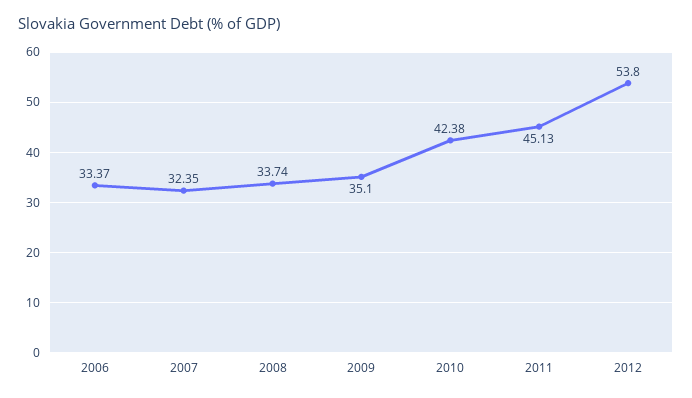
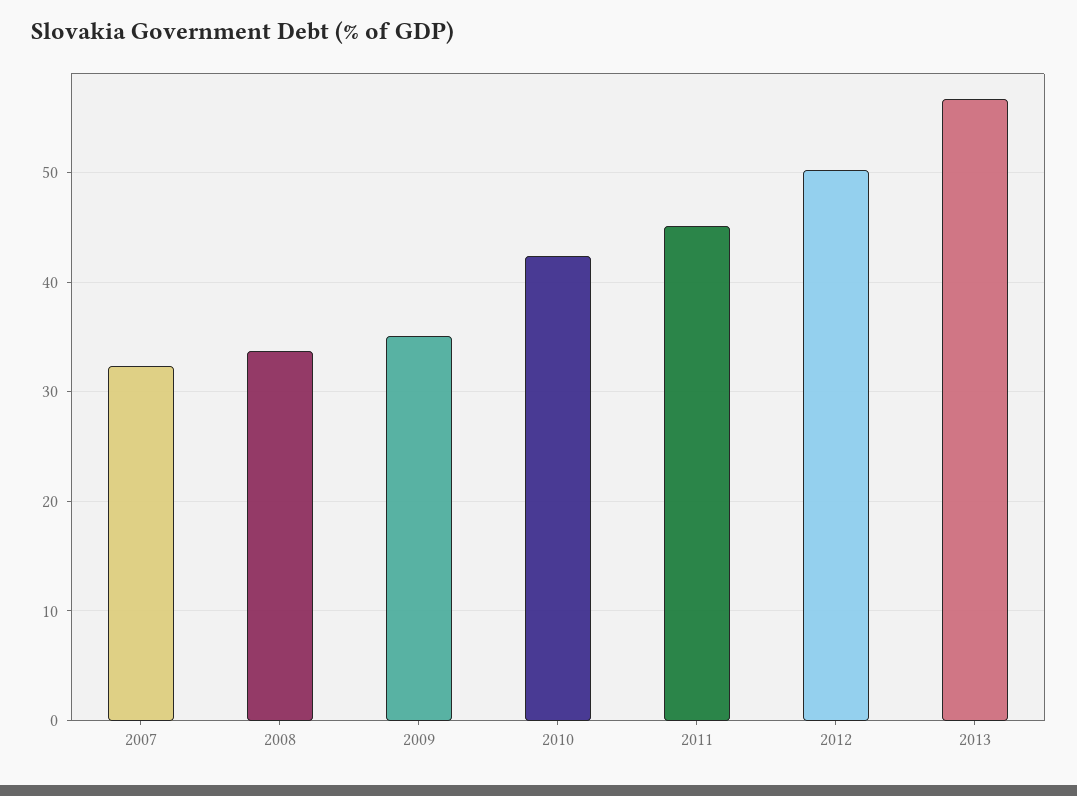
2006: 33.37 -> none
2012: 53.8 -> 50
2013: none -> 57

